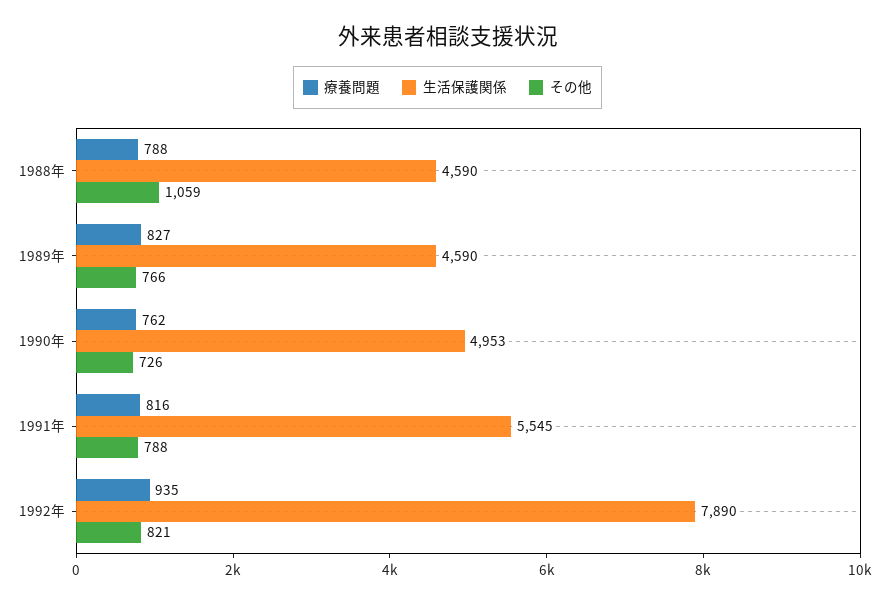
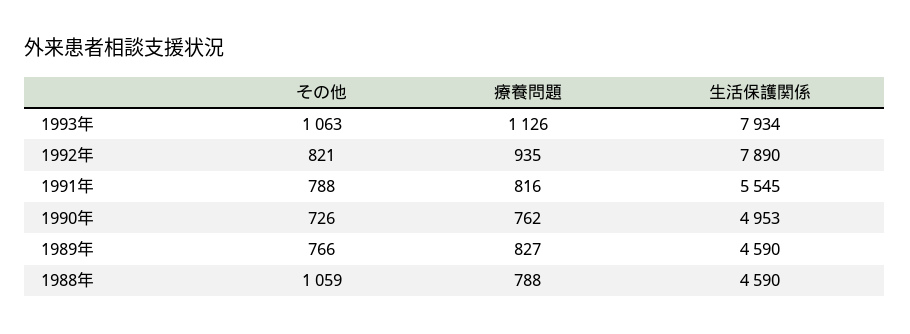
その他, 1993年: none -> 1063
療養問題, 1993年: none -> 1126
生活保護関係, 1993年: none -> 7934

